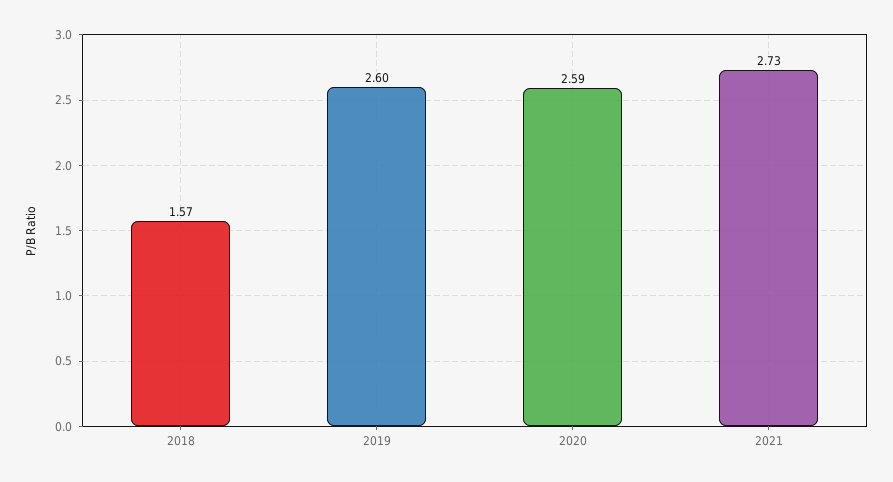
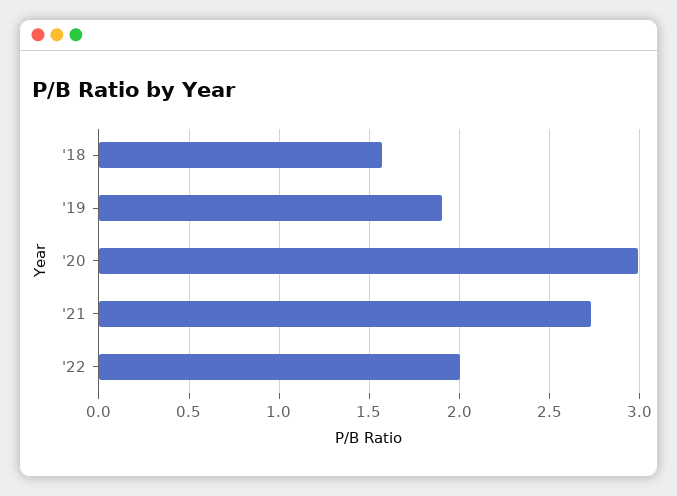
2019: 2.6 -> 1.9
2020: 2.59 -> 3
'22: none -> 2

